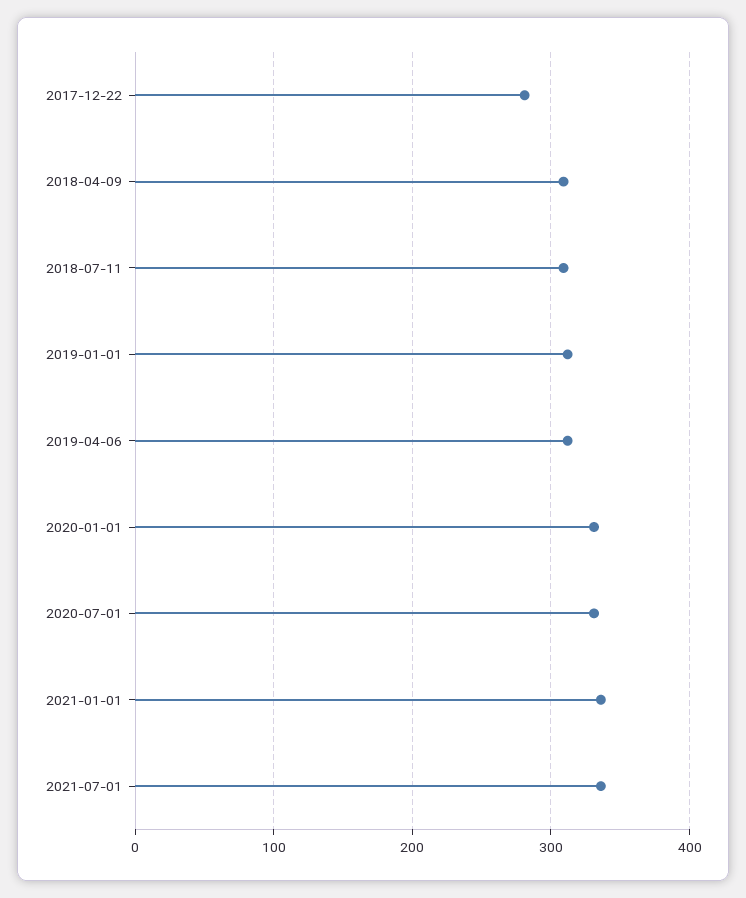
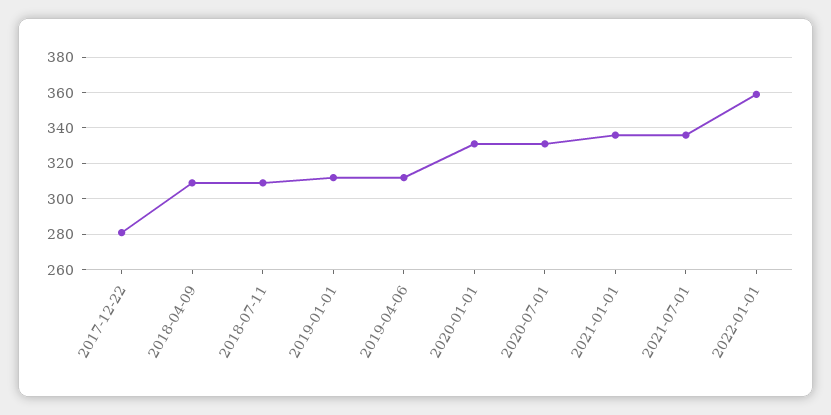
2022-01-01: none -> 360

